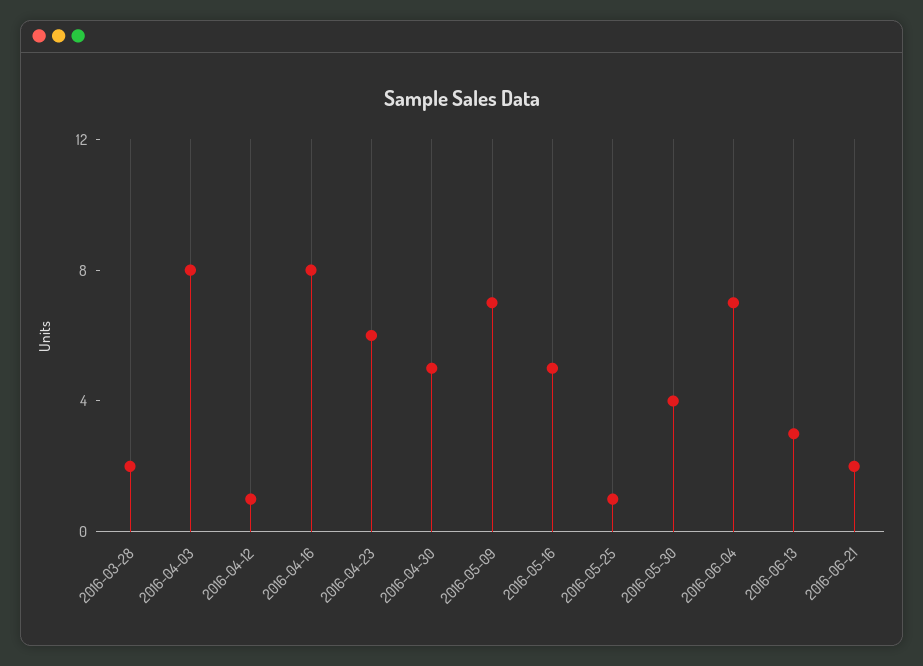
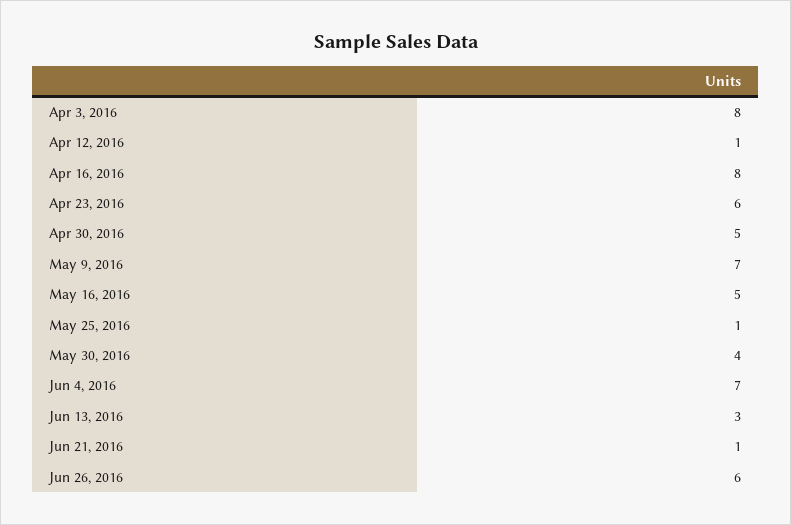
2016-03-28: 2 -> none
2016-06-21: 2 -> 1
Jun 26, 2016: none -> 6

